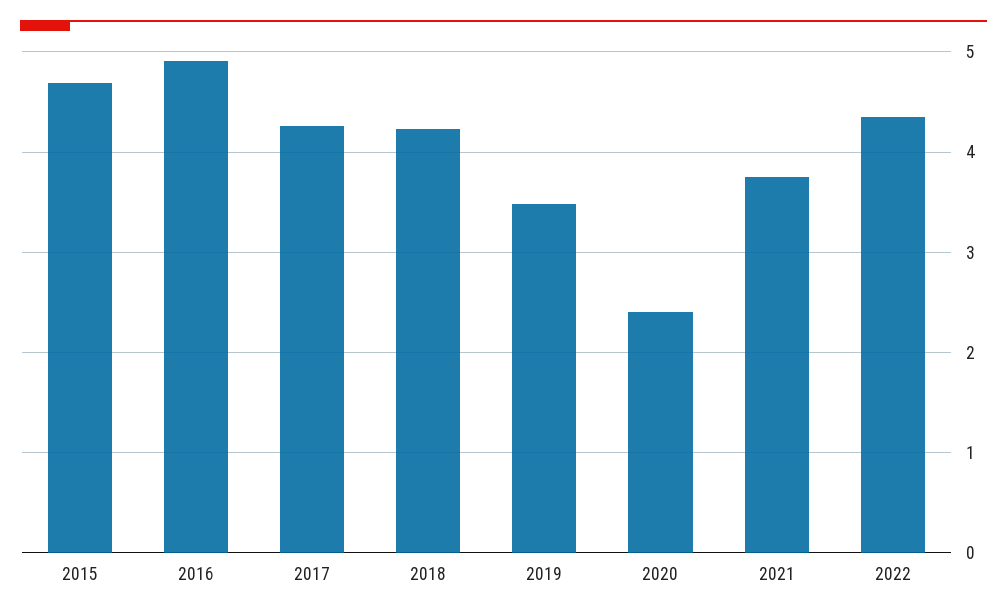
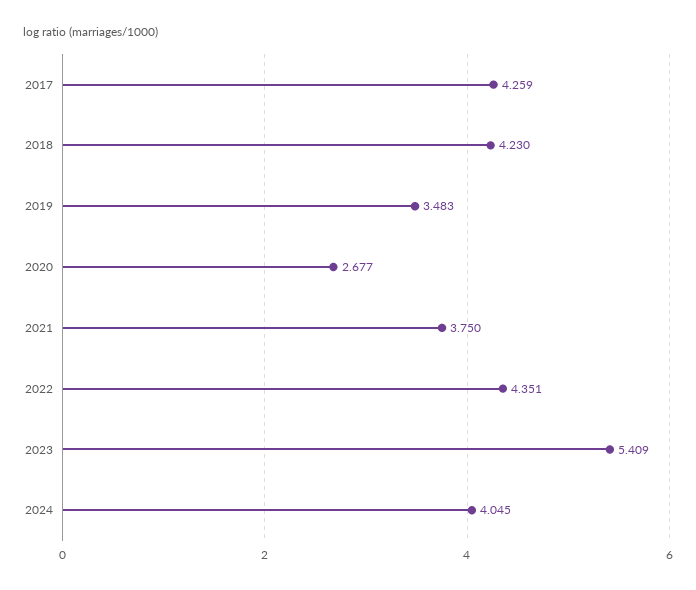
2015: 4.7 -> none
2016: 4.9 -> none
2020: 2.4 -> 2.677
2023: none -> 5.409
2024: none -> 4.045

